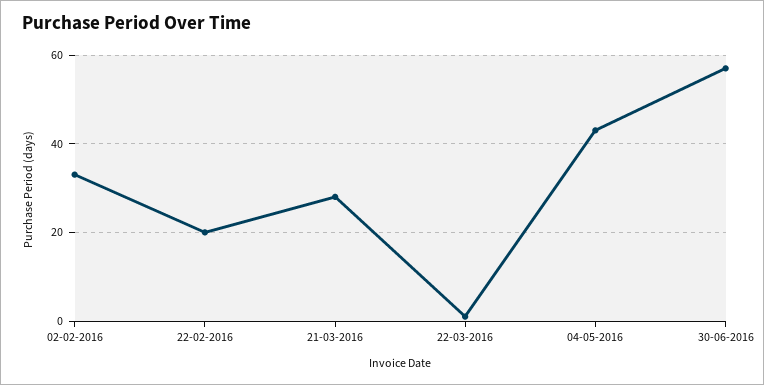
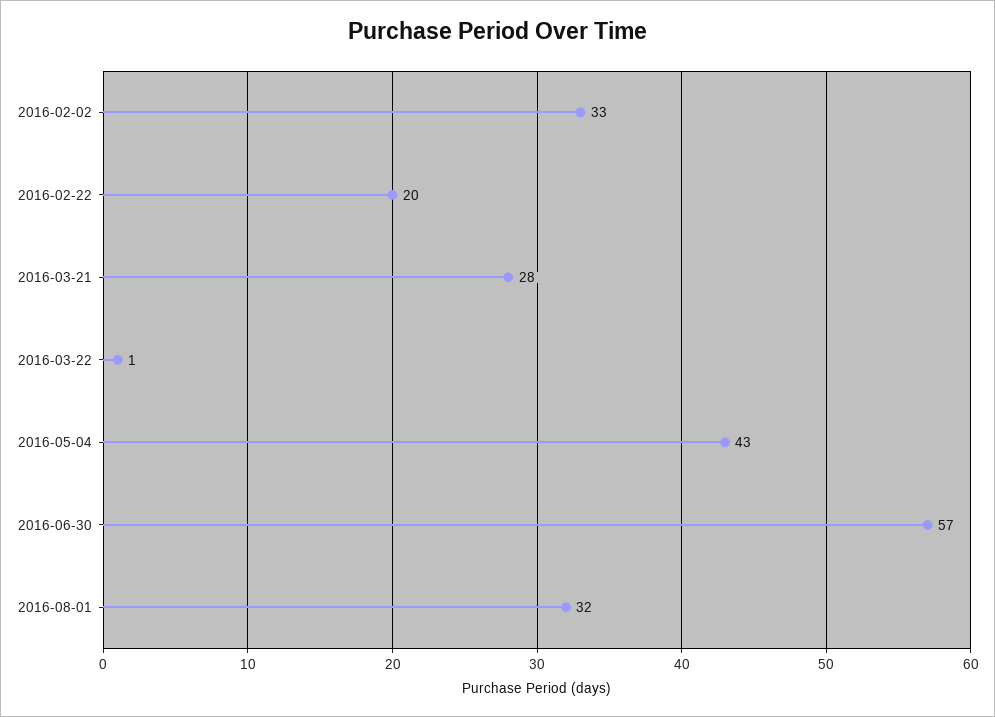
2016-08-01: none -> 32

